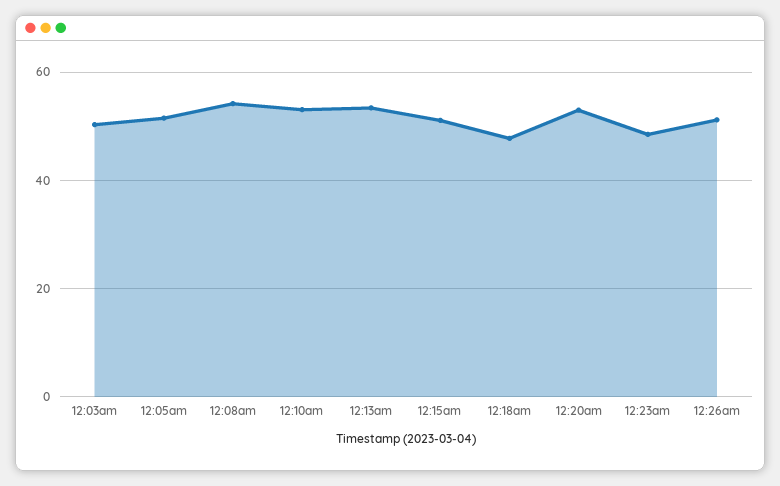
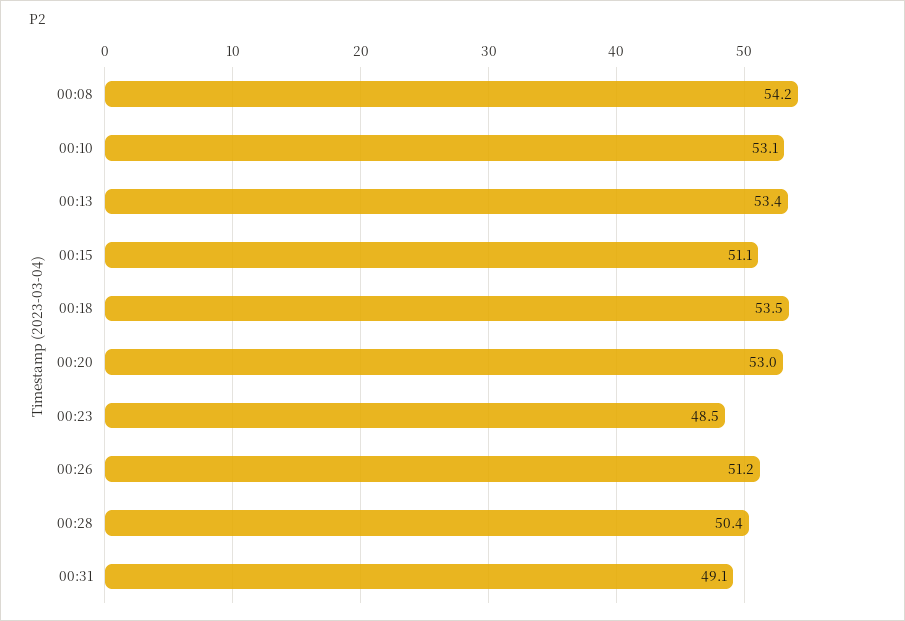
12:03am: 50 -> none
12:05am: 52 -> none
12:18am: 48 -> 53.5
00:28: none -> 50.4
00:31: none -> 49.1

